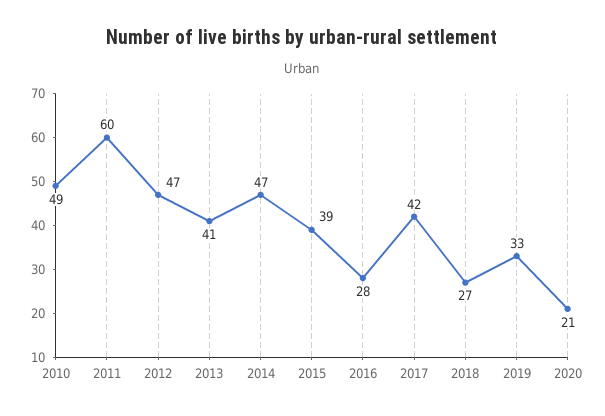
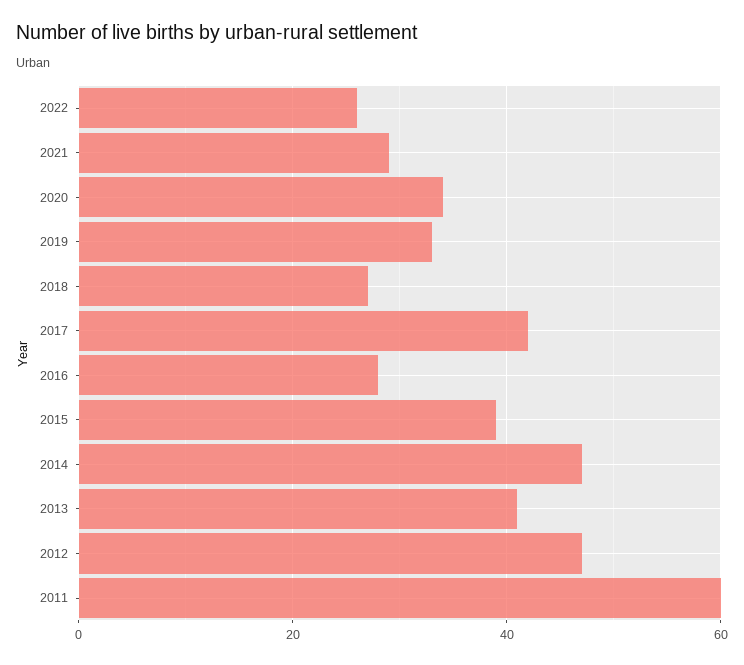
2010: 49 -> none
2020: 21 -> 35
2022: none -> 25
2021: none -> 30

